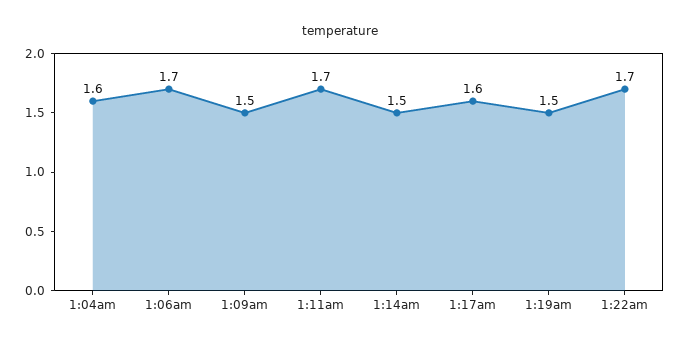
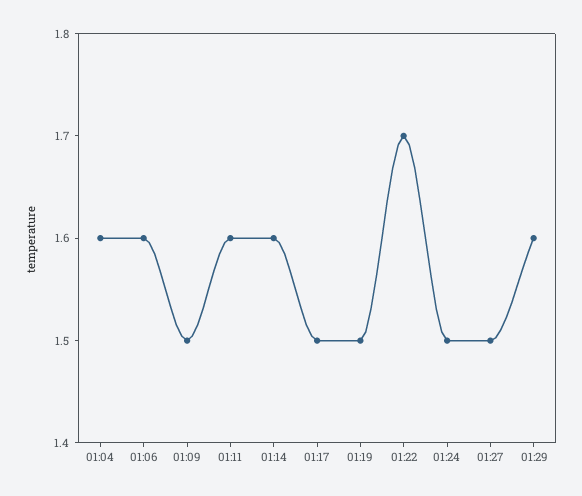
1:06am: 1.7 -> 1.6
1:11am: 1.7 -> 1.6
1:14am: 1.5 -> 1.6
1:17am: 1.6 -> 1.5
01:24: none -> 1.5
01:27: none -> 1.5
01:29: none -> 1.6

